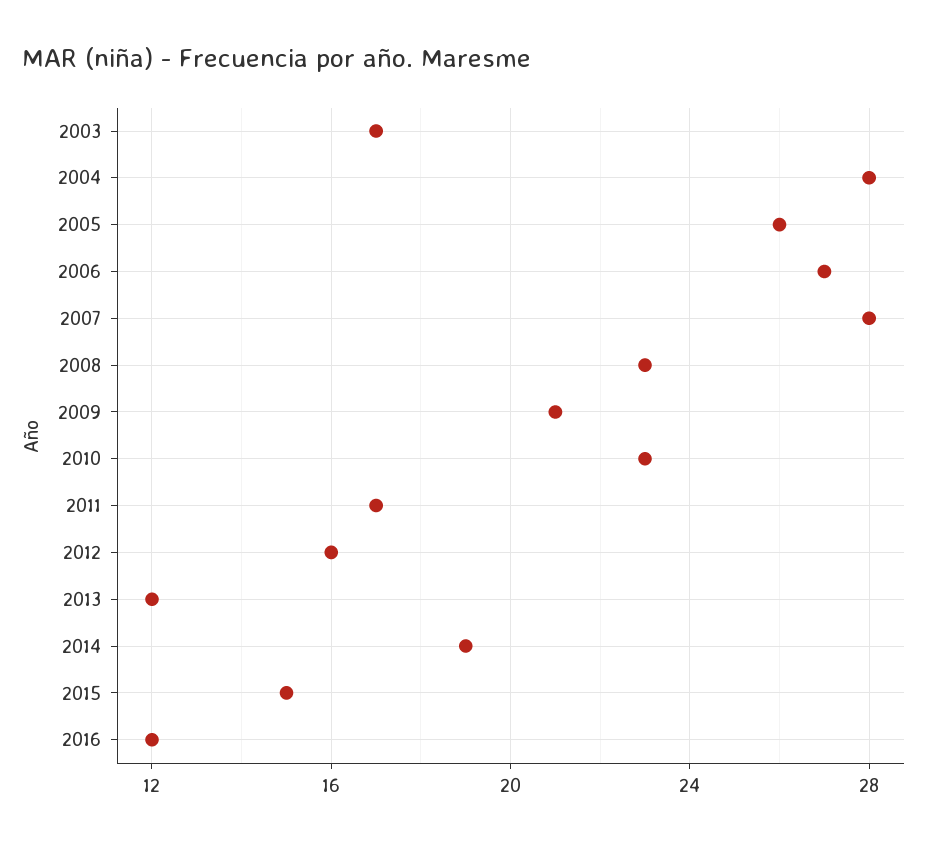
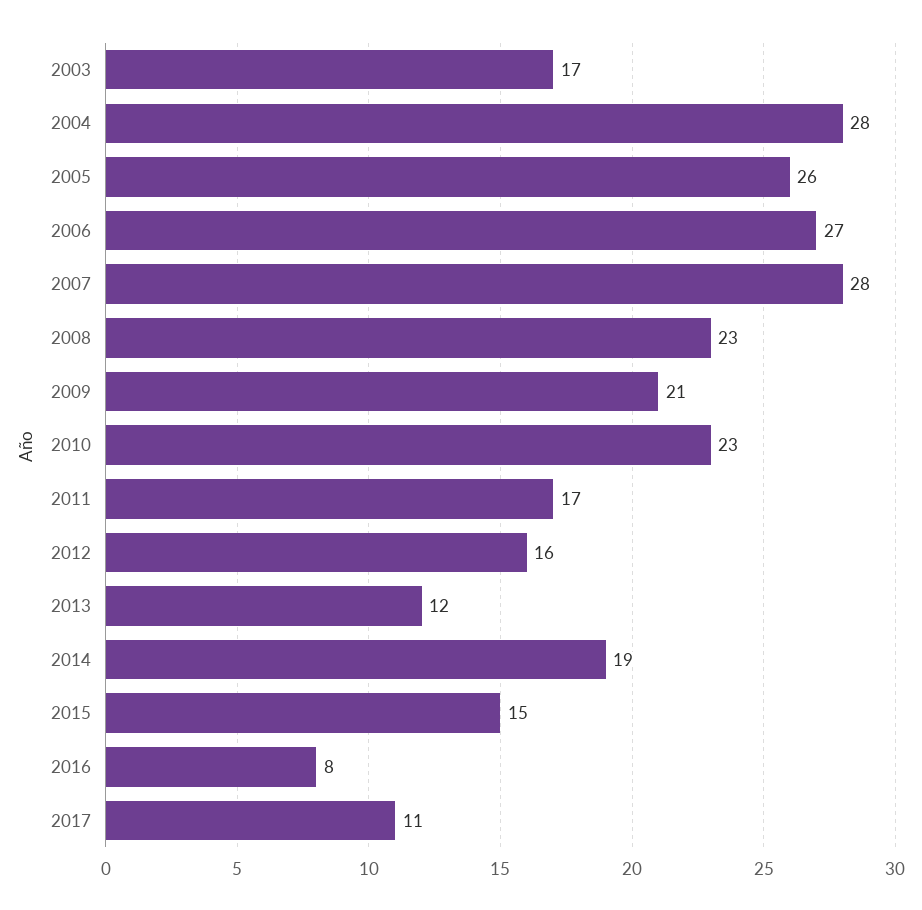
2016: 12 -> 8
2017: none -> 11

